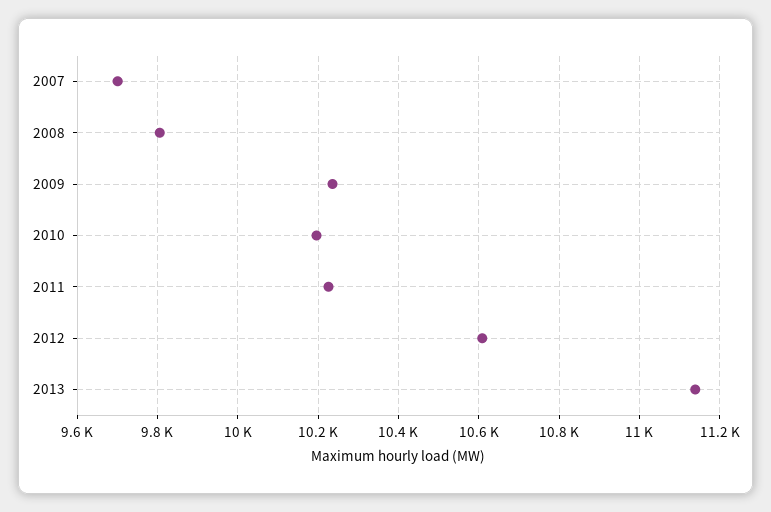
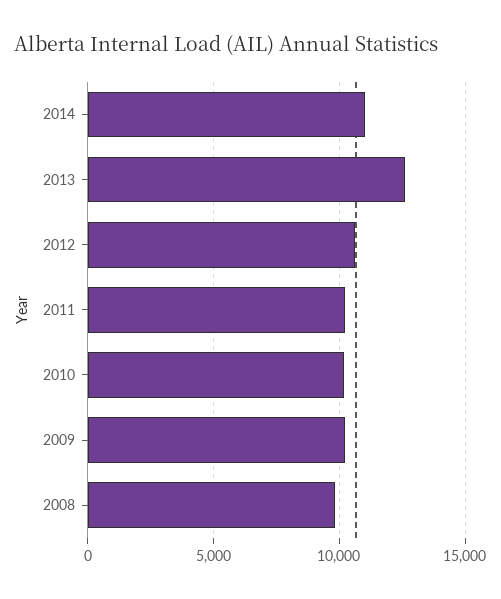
2007: 9700 -> none
2013: 11140 -> 12500
2014: none -> 11000

